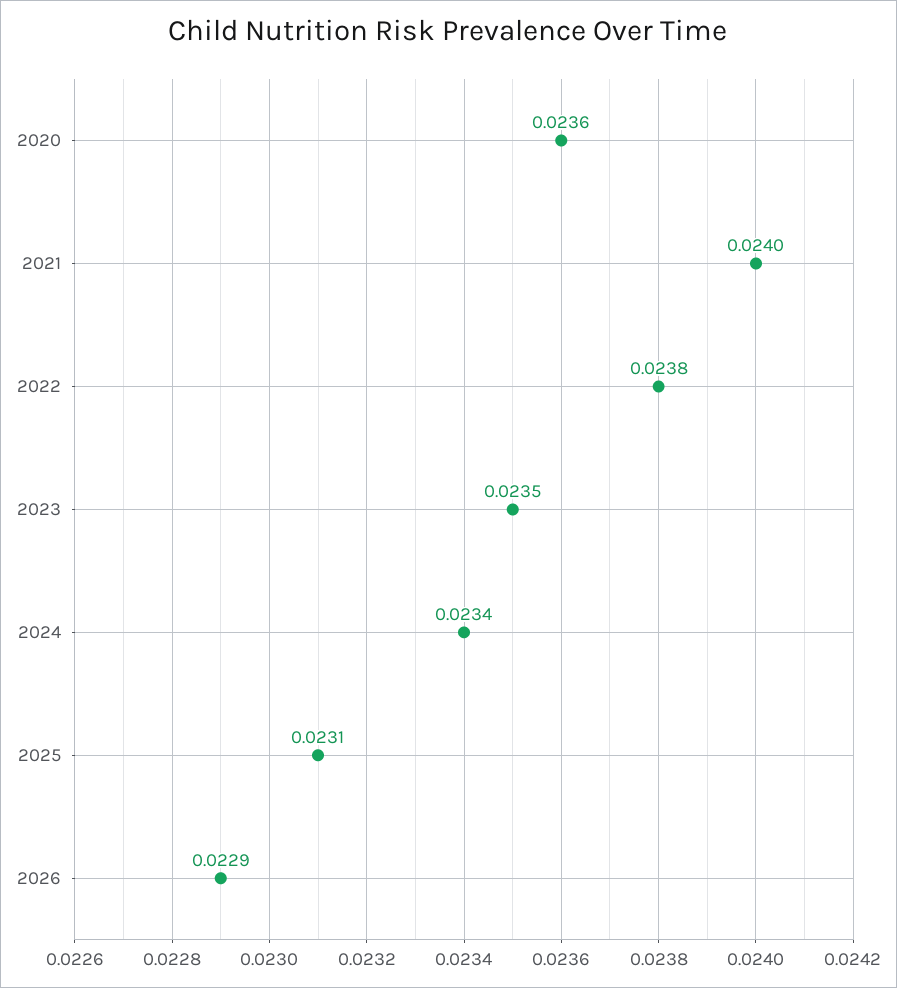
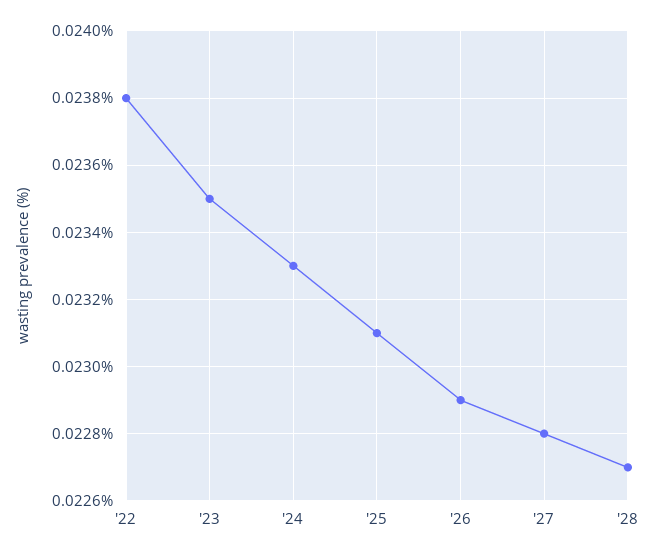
2020: 0.0236 -> none
2021: 0.024 -> none
2024: 0.0234 -> 0.0233
'27: none -> 0.0228
'28: none -> 0.0227

